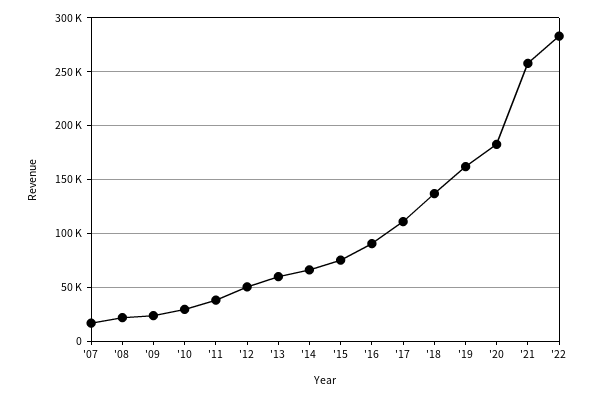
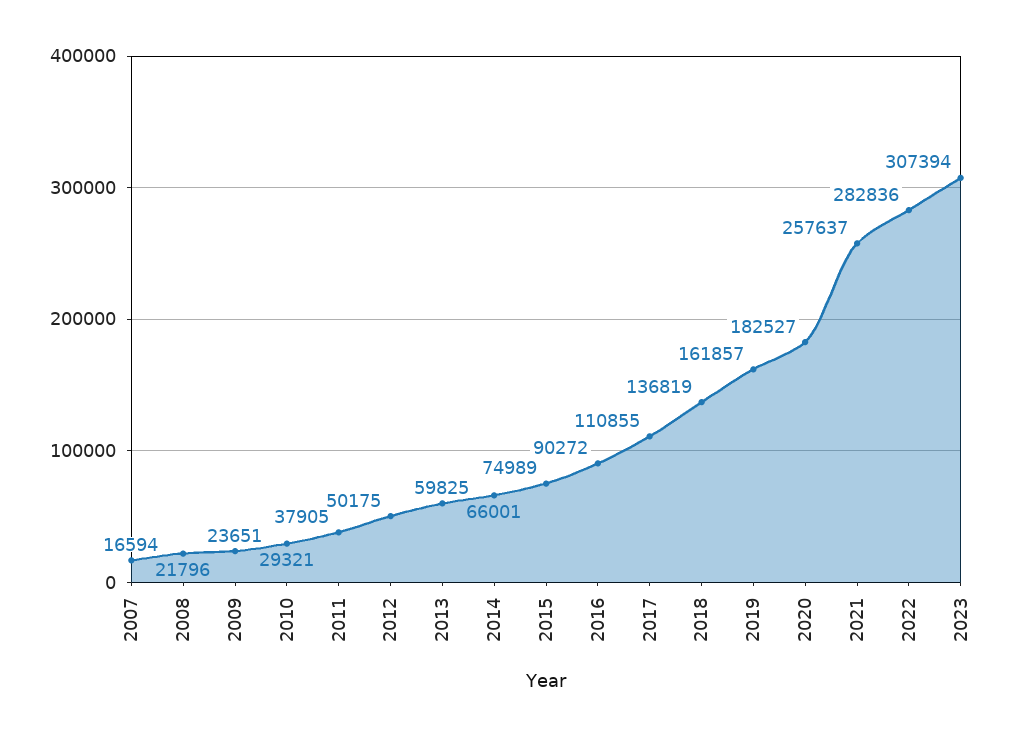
2023: none -> 307394

